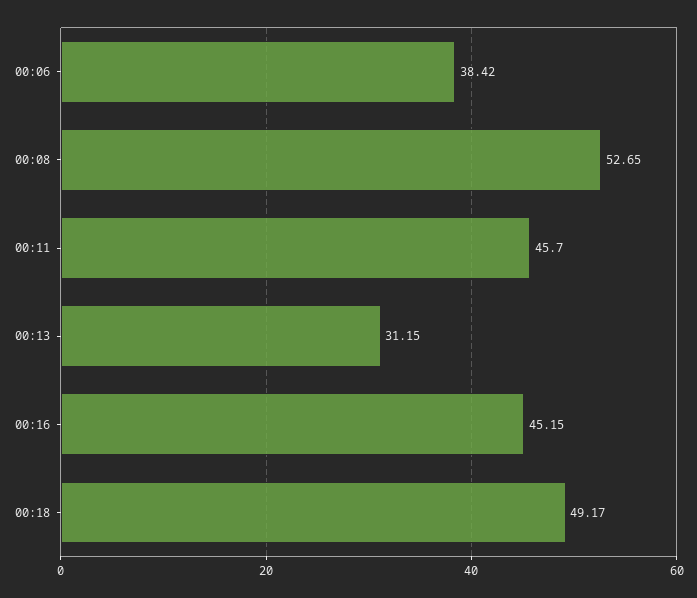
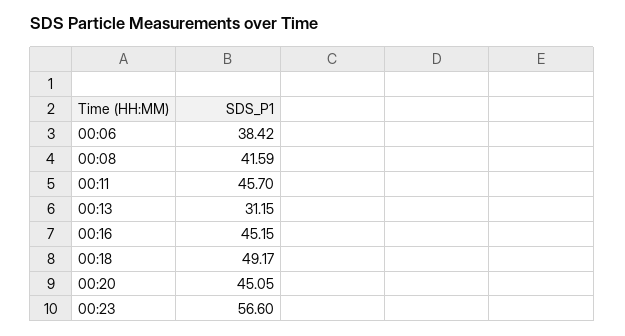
00:08: 52.65 -> 41.59
00:20: none -> 45.05
00:23: none -> 56.6

